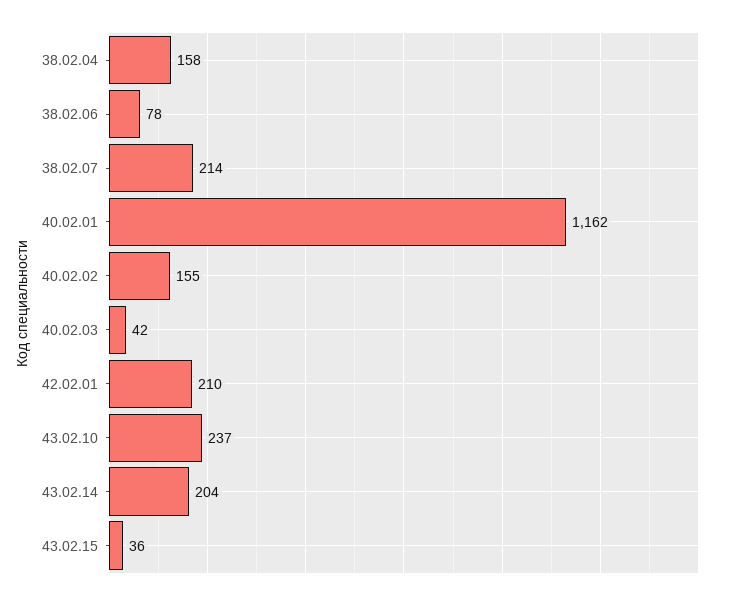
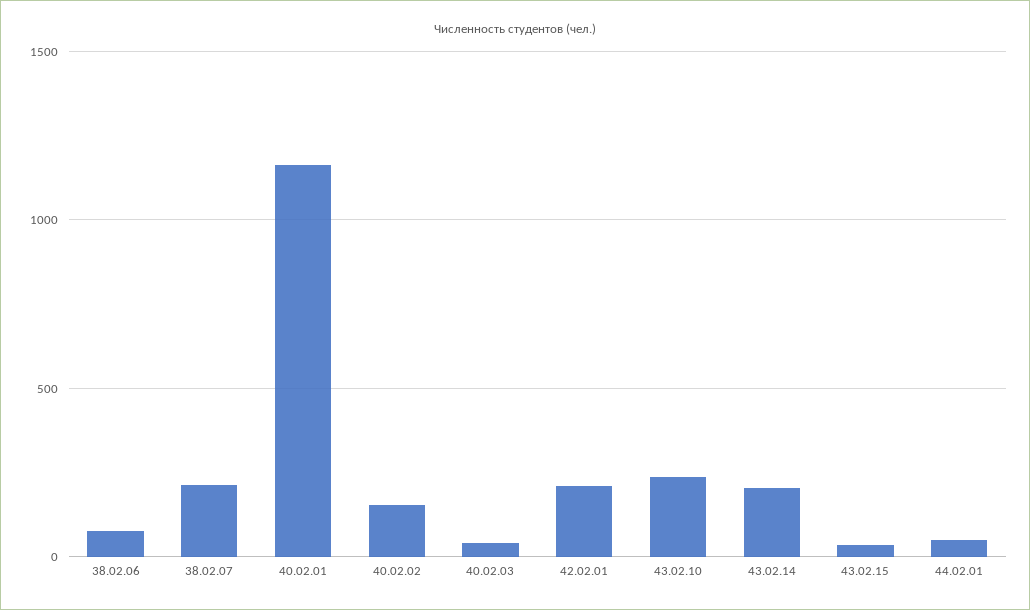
38.02.04: 158 -> none
44.02.01: none -> 50

